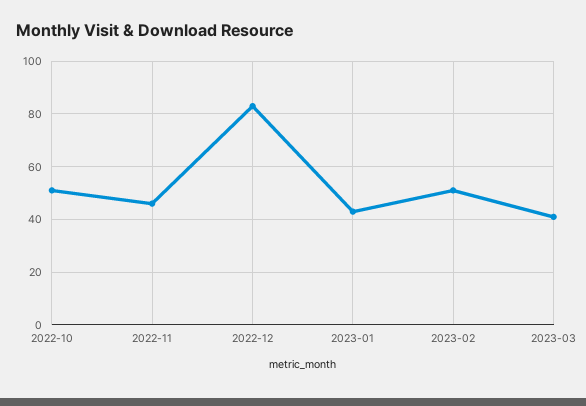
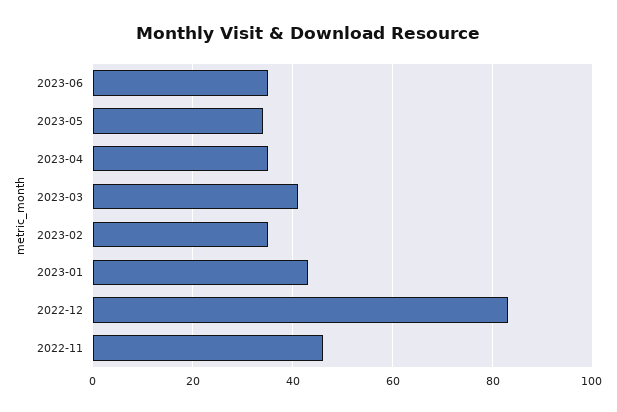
2022-10: 50 -> none
2023-02: 50 -> 35
2023-06: none -> 35
2023-05: none -> 35
2023-04: none -> 35

